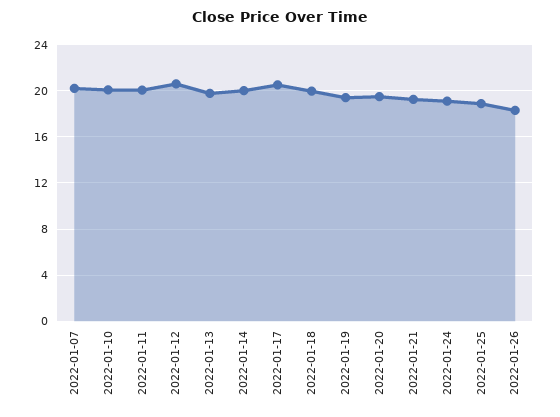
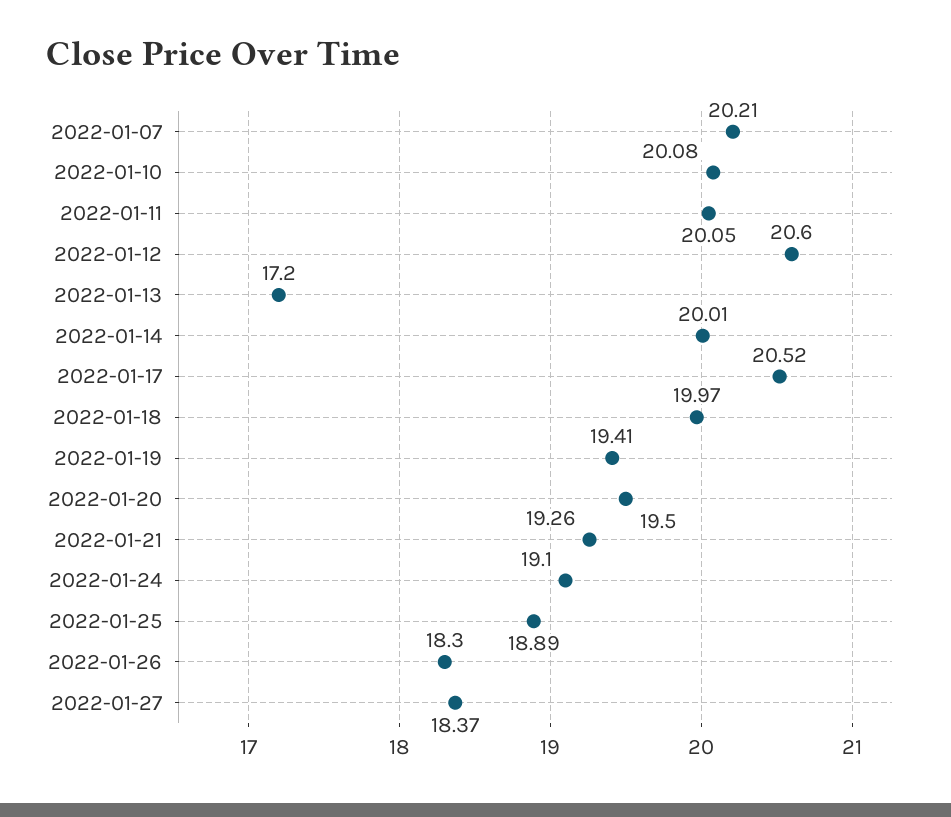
2022-01-13: 20 -> 17.2
2022-01-27: none -> 18.37

